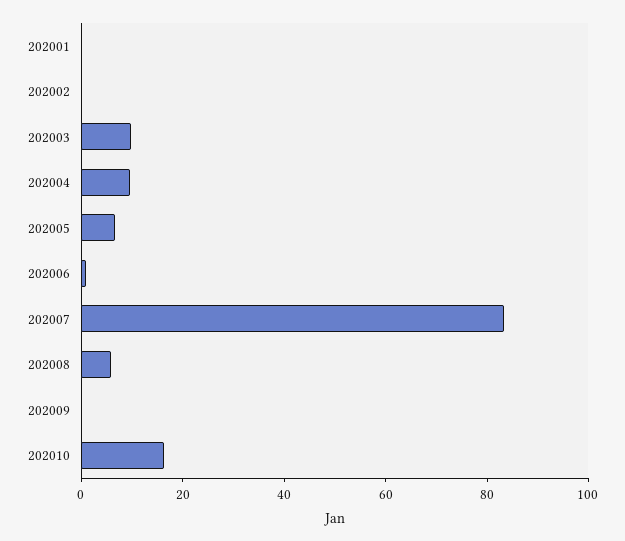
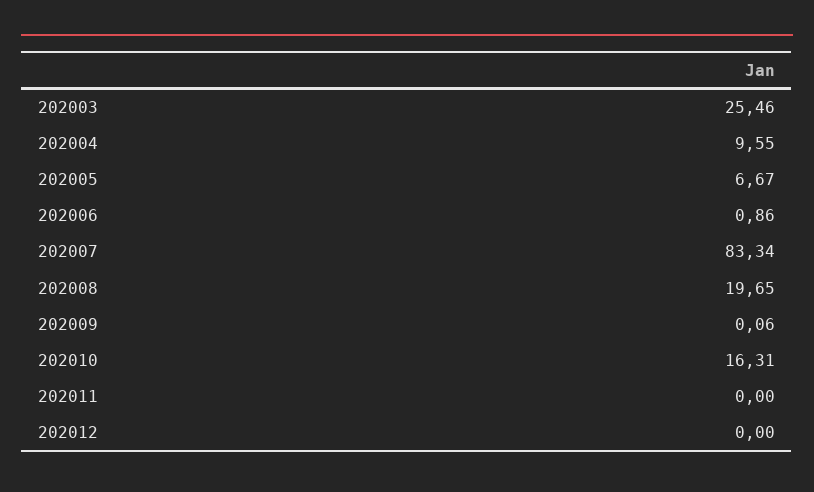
202001: 0 -> none
202002: 0 -> none
202003: 10 -> 25.46
202008: 5 -> 19.65
202011: none -> 0
202012: none -> 0

